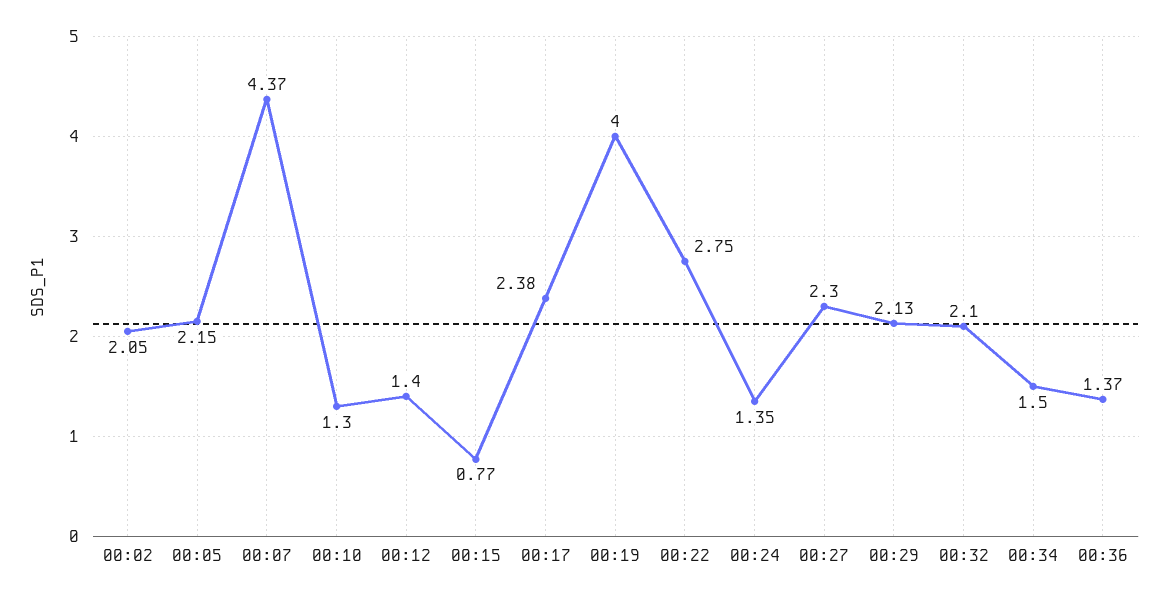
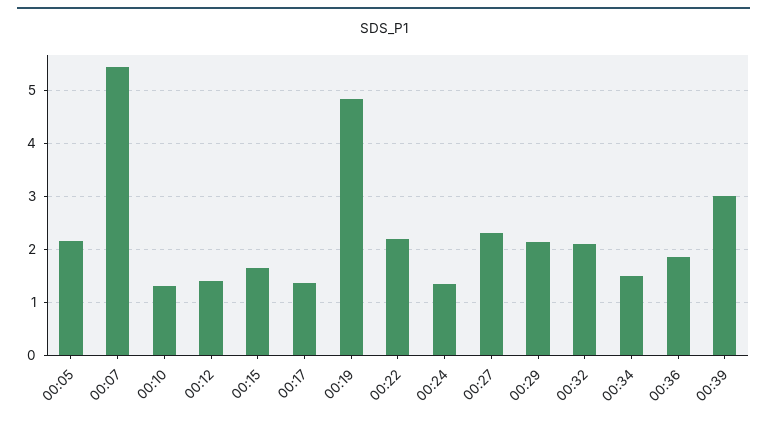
00:02: 2.05 -> none
00:07: 4.37 -> 5.4
00:15: 0.77 -> 1.6
00:17: 2.38 -> 1.4
00:19: 4 -> 4.8
00:22: 2.75 -> 2.2
00:36: 1.37 -> 1.8
00:39: none -> 3

